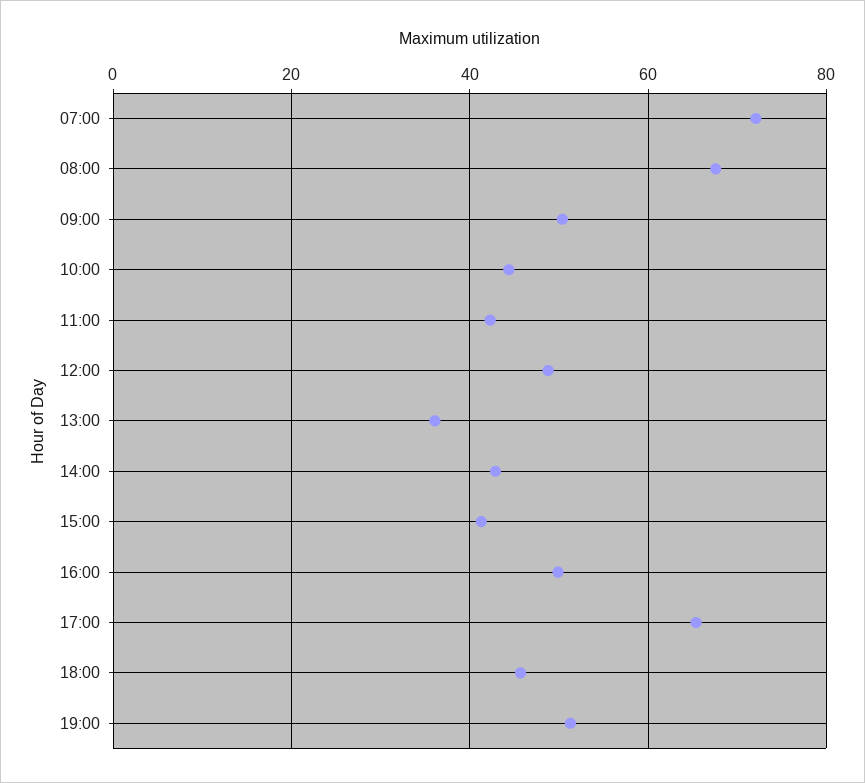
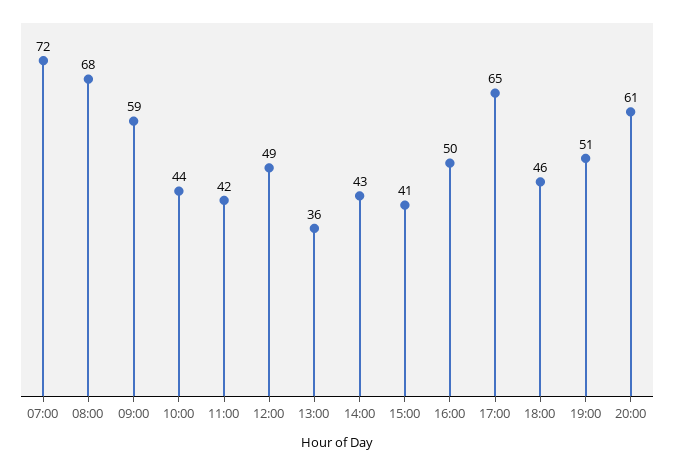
09:00: 50 -> 59
20:00: none -> 61

